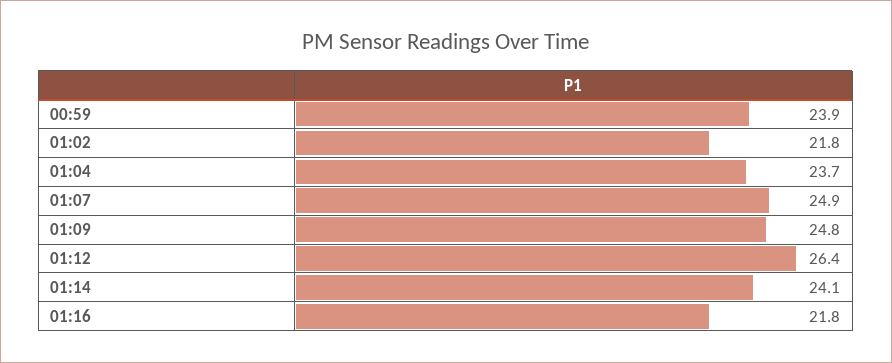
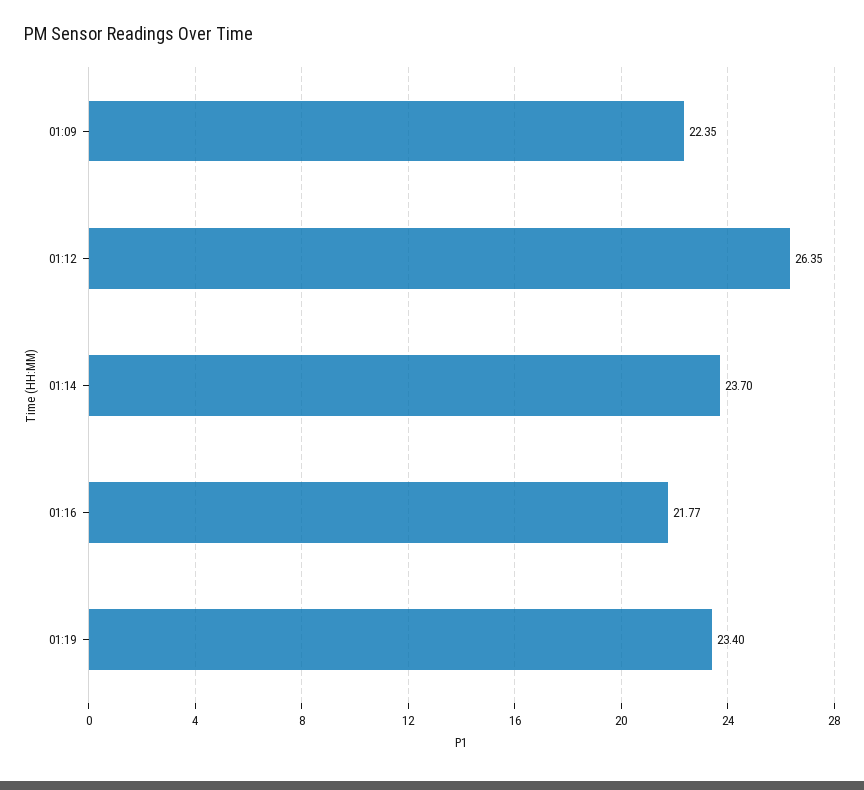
00:59: 23.9 -> none
01:02: 21.8 -> none
01:04: 23.7 -> none
01:07: 24.9 -> none
01:09: 24.8 -> 22.35
01:14: 24.1 -> 23.7
01:19: none -> 23.4

